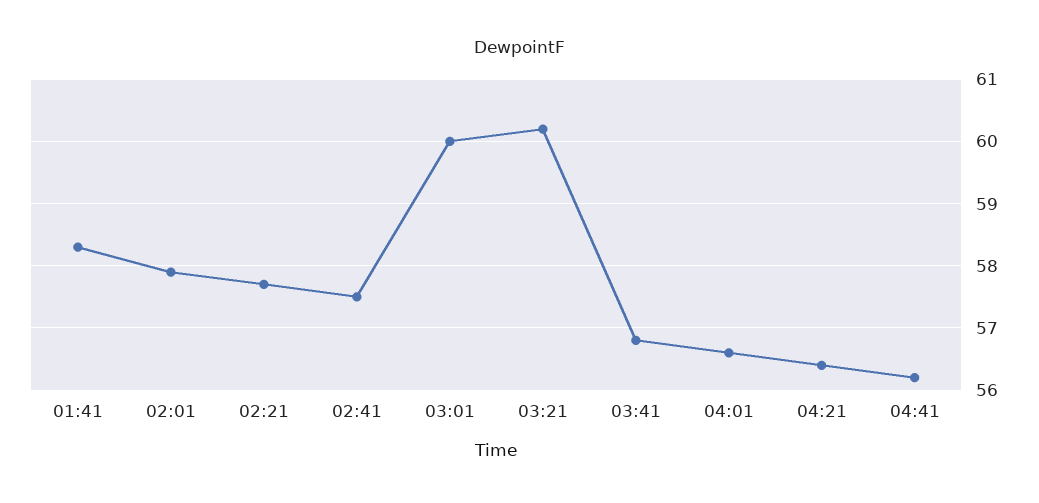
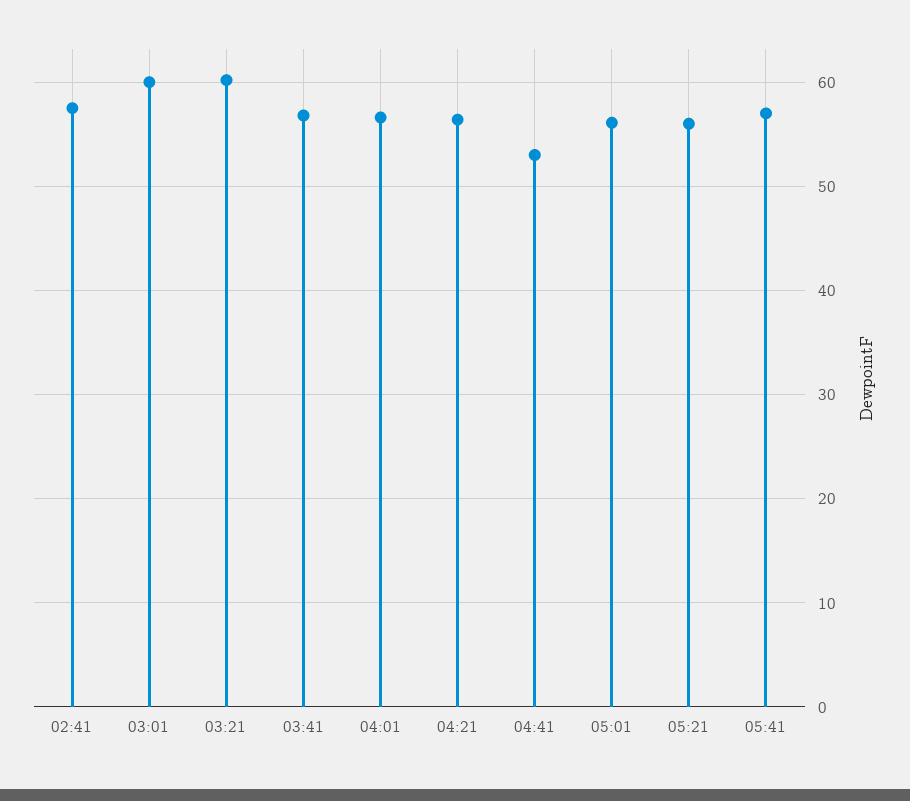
01:41: 58.3 -> none
02:01: 57.9 -> none
02:21: 57.7 -> none
04:41: 56.2 -> 53
05:01: none -> 56
05:21: none -> 56
05:41: none -> 57

